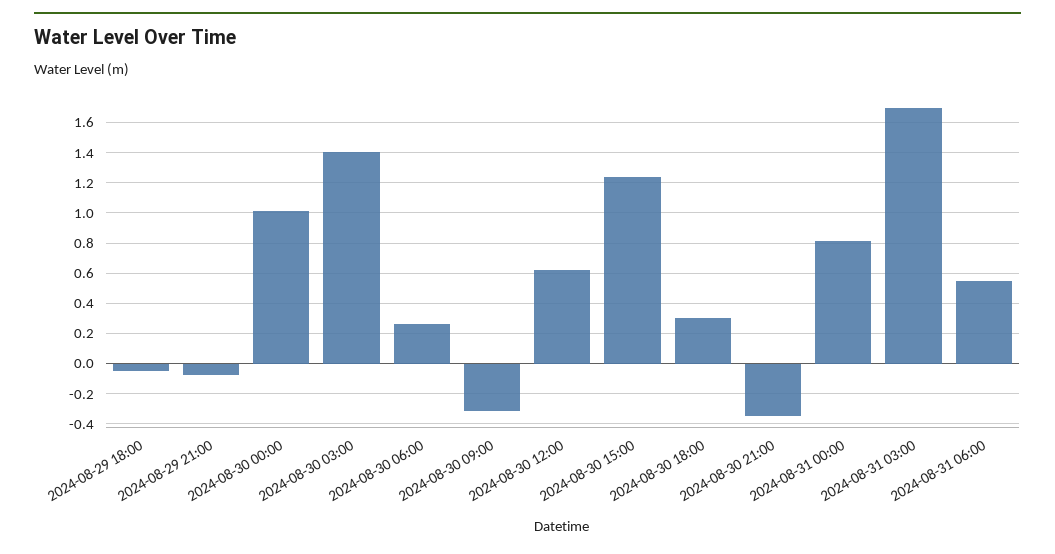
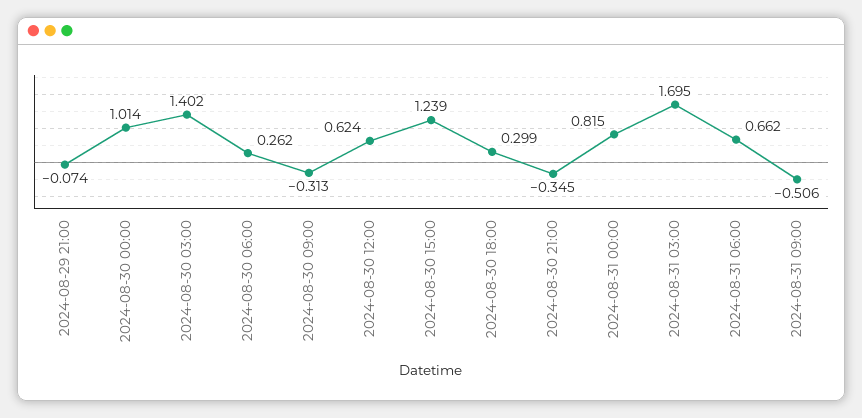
2024-08-29 18:00: -0.05 -> none
2024-08-31 06:00: 0.55 -> 0.662
2024-08-31 09:00: none -> -0.506

